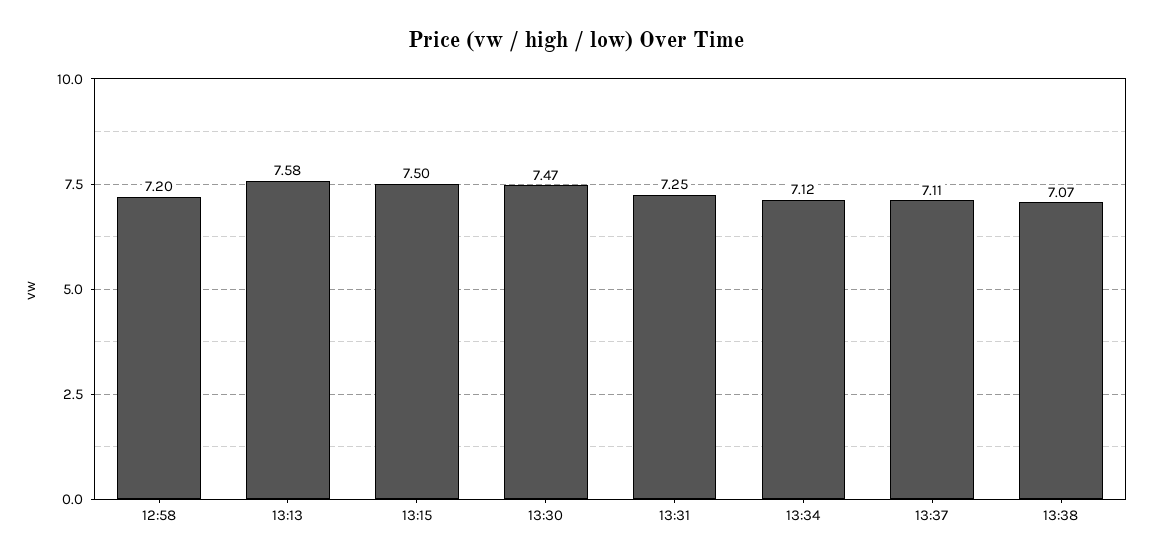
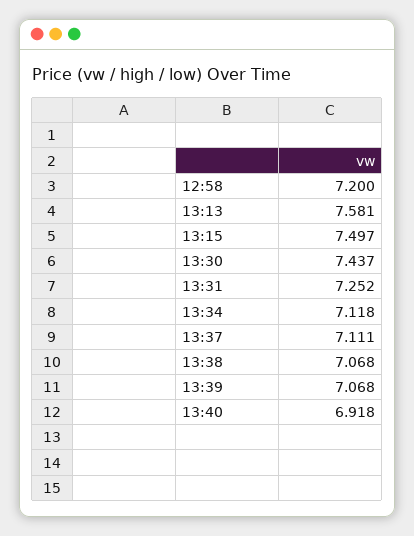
13:30: 7.47 -> 7.437
13:39: none -> 7.068
13:40: none -> 6.918

